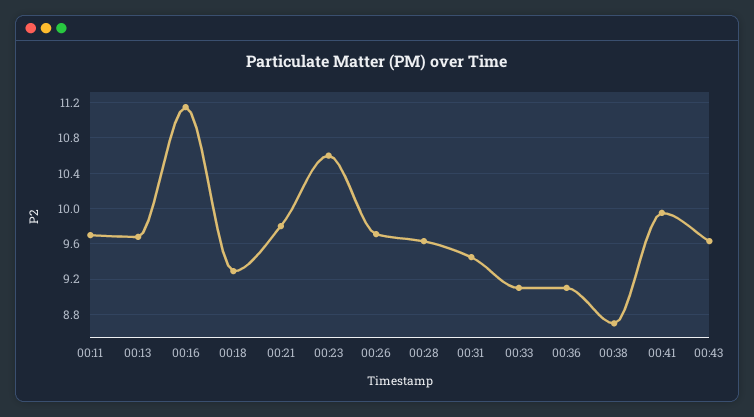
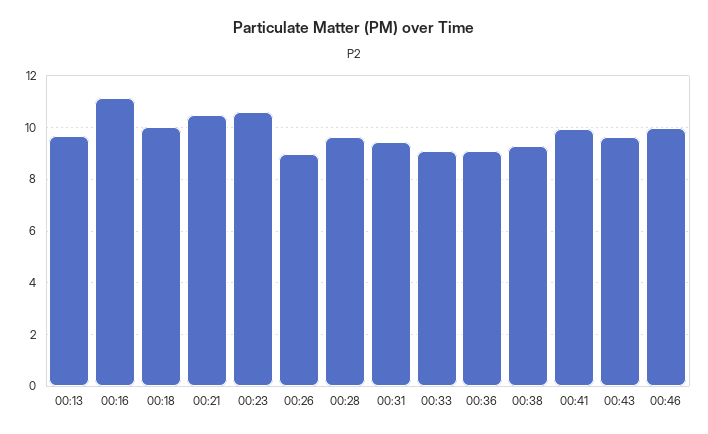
00:11: 9.7 -> none
00:18: 9.3 -> 10
00:21: 9.8 -> 10.5
00:26: 9.7 -> 9
00:38: 8.7 -> 9.25
00:46: none -> 10

